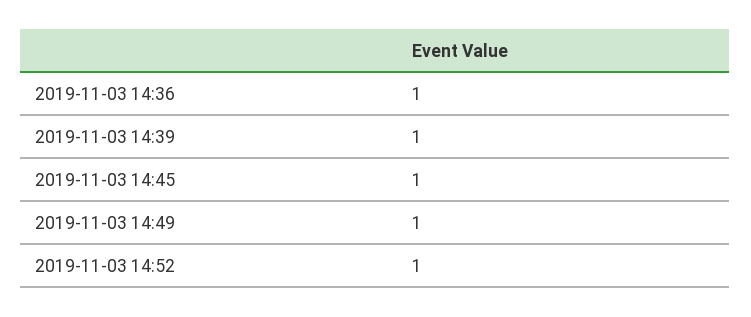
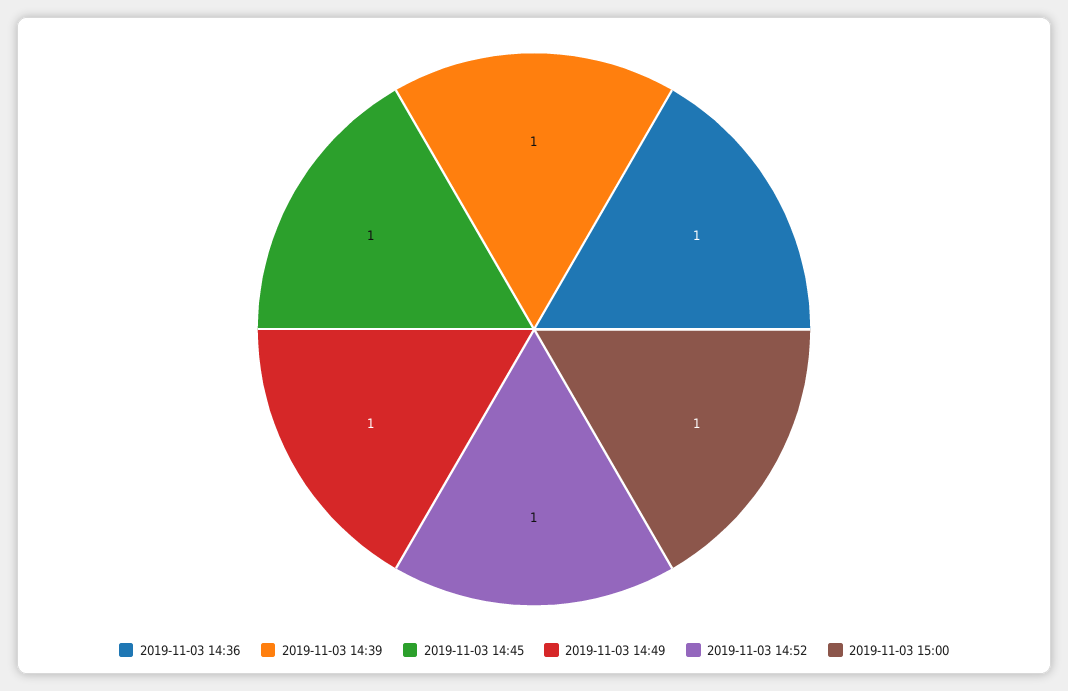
2019-11-03 15:00: none -> 1

